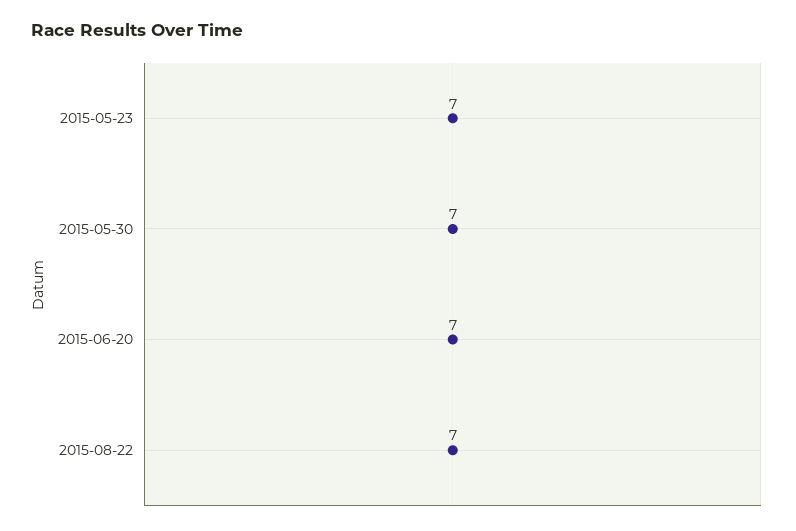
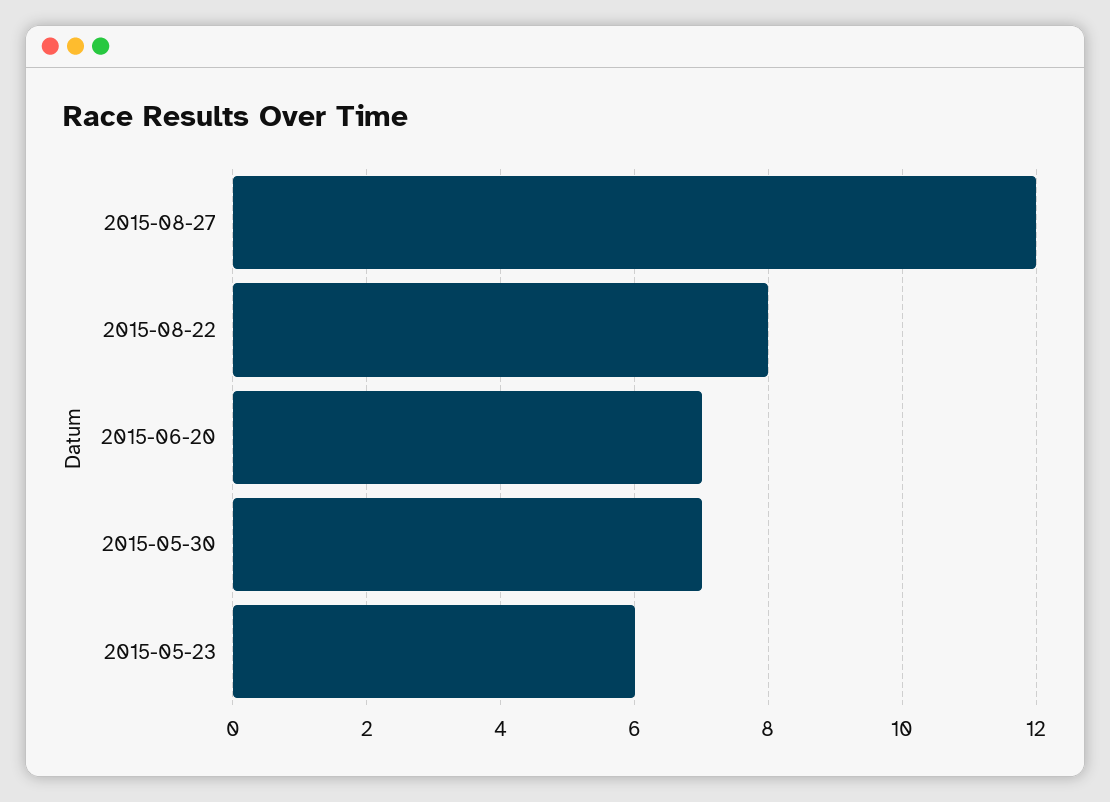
2015-05-23: 7 -> 6
2015-08-22: 7 -> 8
2015-08-27: none -> 12

